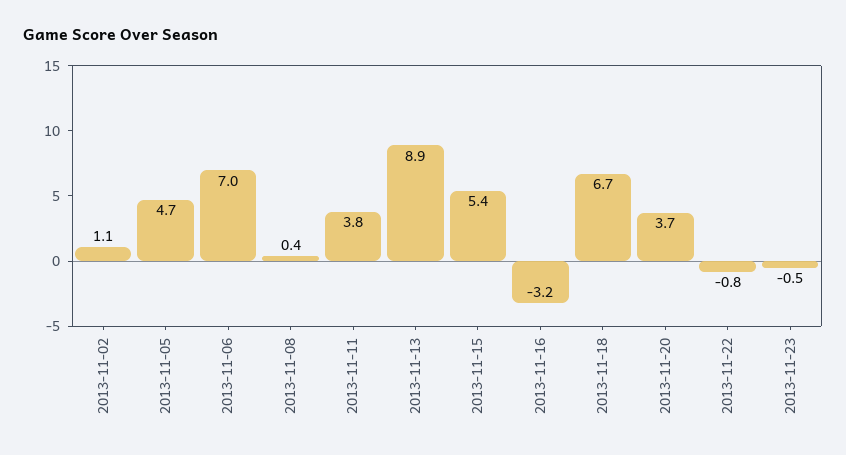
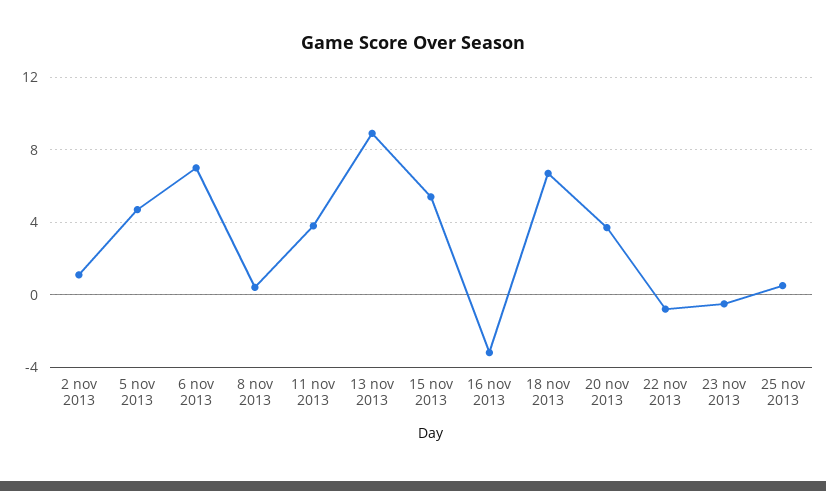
25 nov 2013: none -> 0.5

